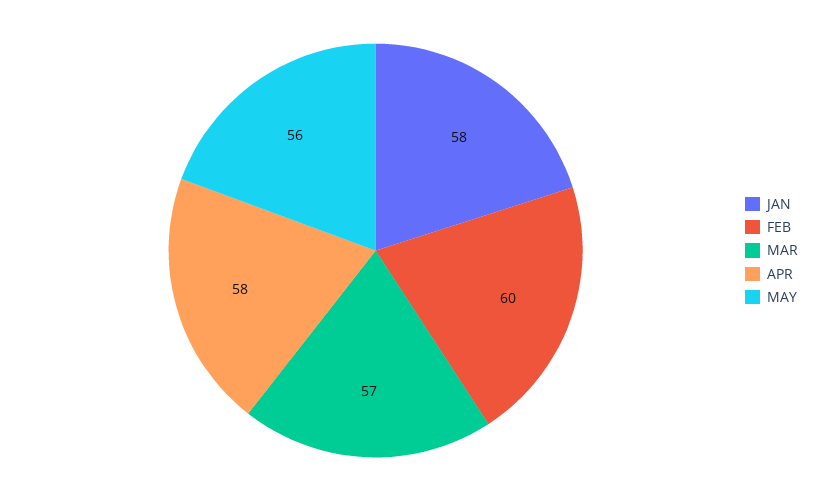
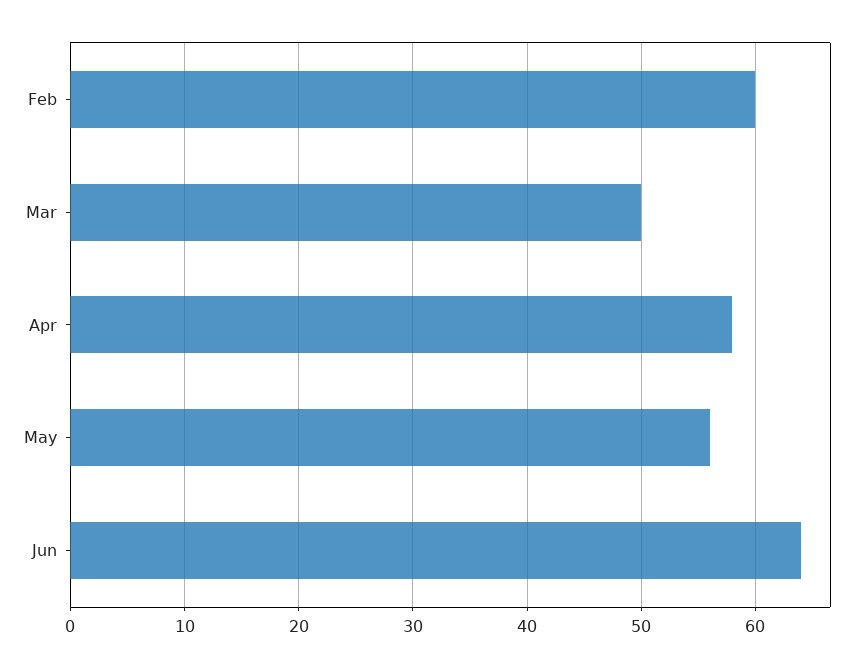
JAN: 58 -> none
MAR: 57 -> 50
Jun: none -> 64

